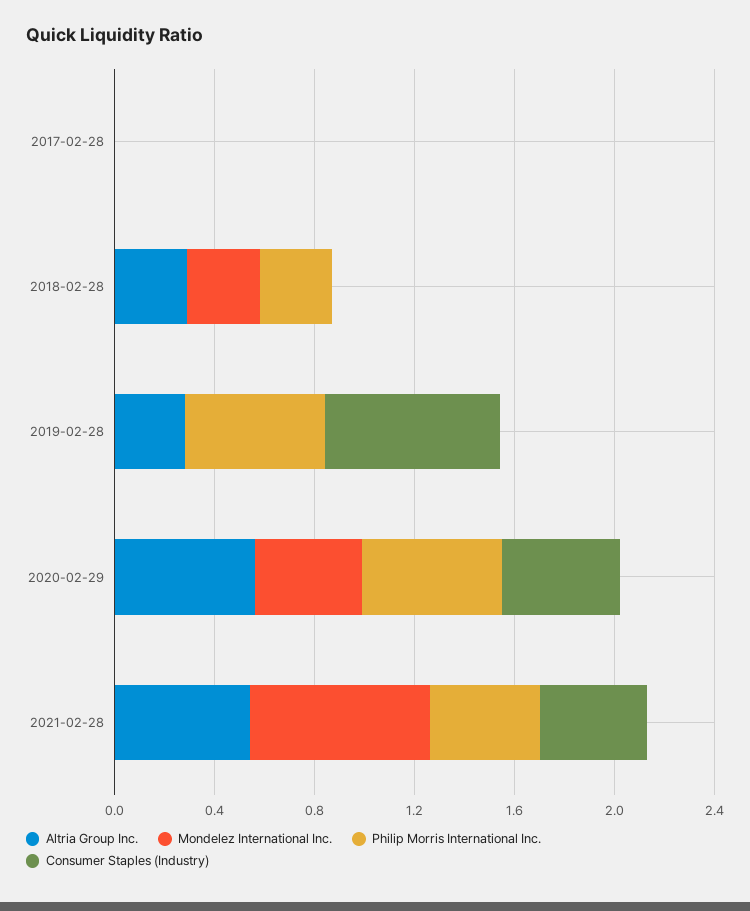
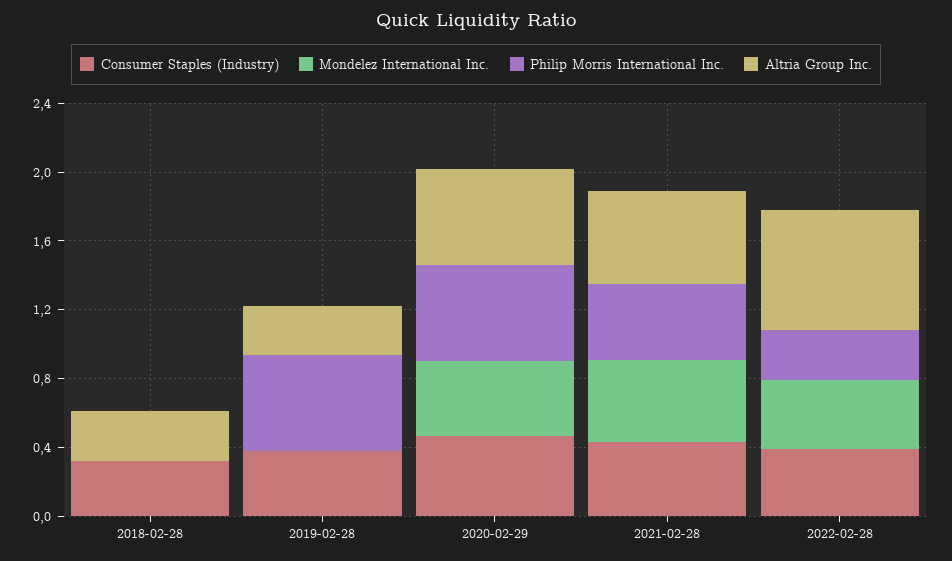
Altria Group Inc., 2017-02-28: 0 -> none
Mondelez International Inc., 2017-02-28: 0 -> none
Philip Morris International Inc., 2017-02-28: 0 -> none
Consumer Staples (Industry), 2017-02-28: 0 -> none
Mondelez International Inc., 2018-02-28: 0.3 -> 0
Philip Morris International Inc., 2018-02-28: 0.3 -> 0
Consumer Staples (Industry), 2018-02-28: 0 -> 0.3
Consumer Staples (Industry), 2019-02-28: 0.7 -> 0.4
Mondelez International Inc., 2021-02-28: 0.7 -> 0.5
Consumer Staples (Industry), 2022-02-28: none -> 0.4
Mondelez International Inc., 2022-02-28: none -> 0.4
Philip Morris International Inc., 2022-02-28: none -> 0.3
Altria Group Inc., 2022-02-28: none -> 0.7

